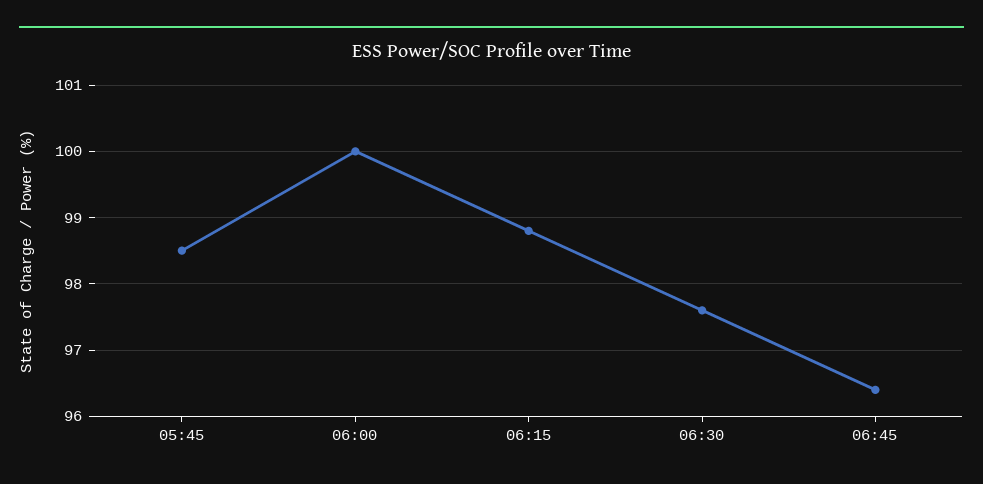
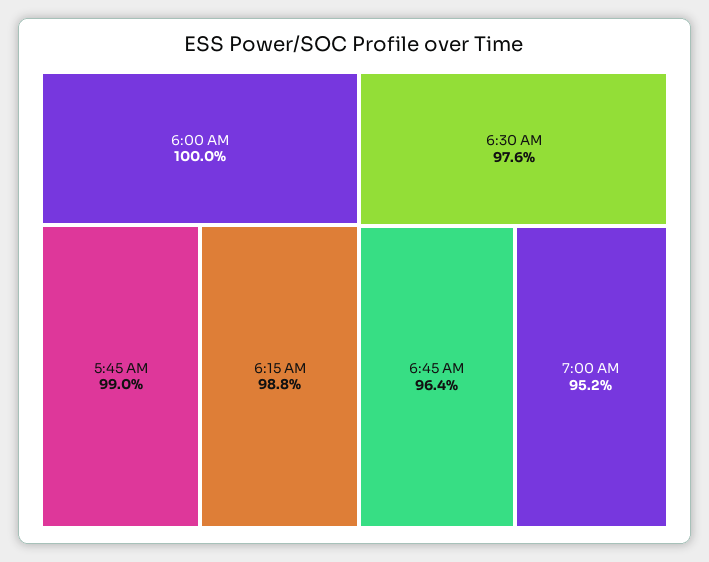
05:45: 98.5 -> 99
7:00 AM: none -> 95.2

